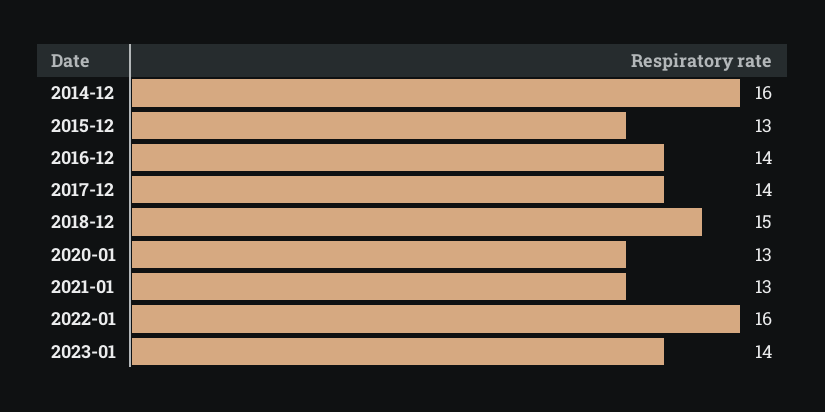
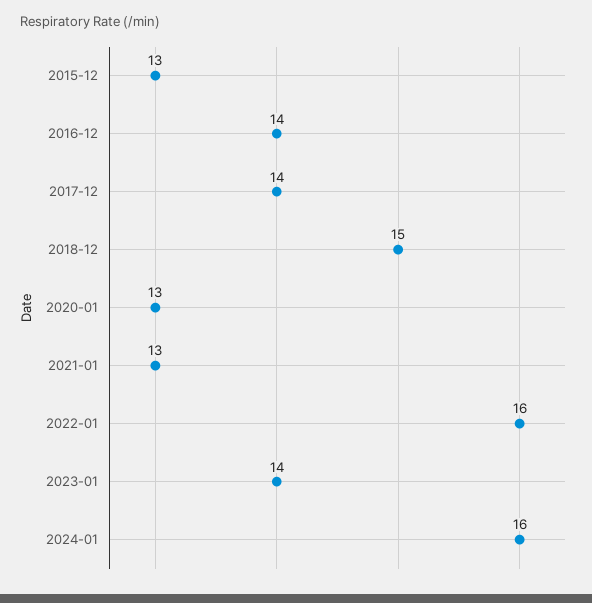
2014-12: 16 -> none
2024-01: none -> 16

